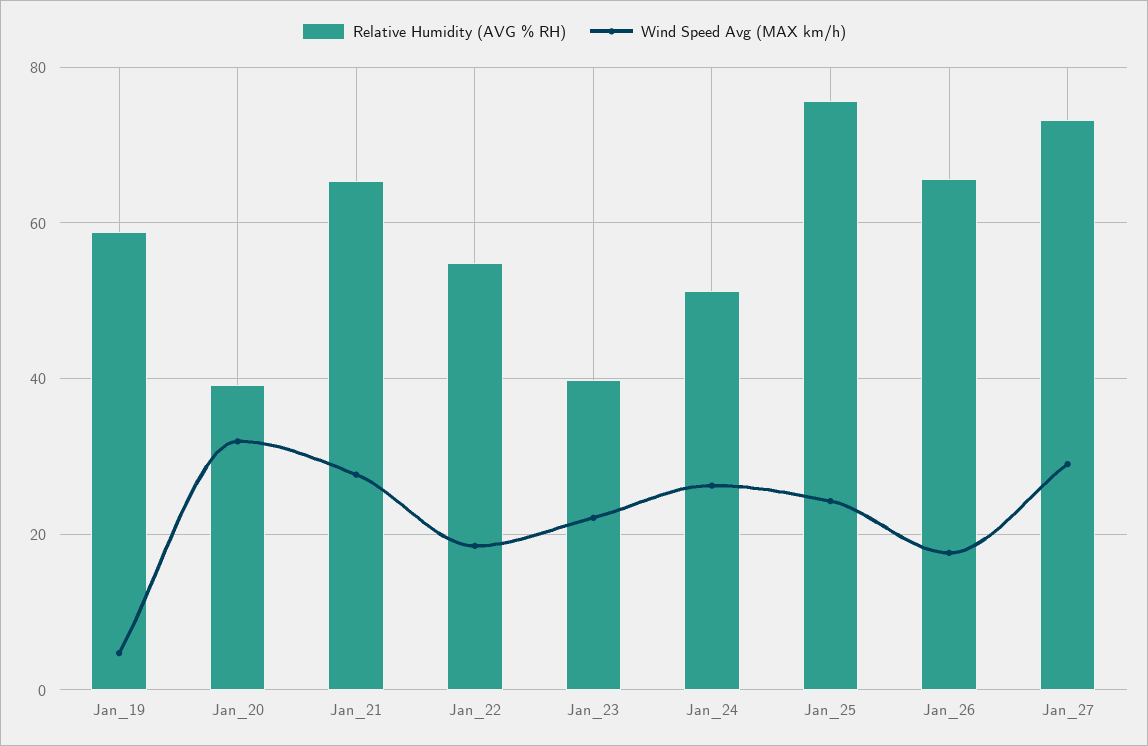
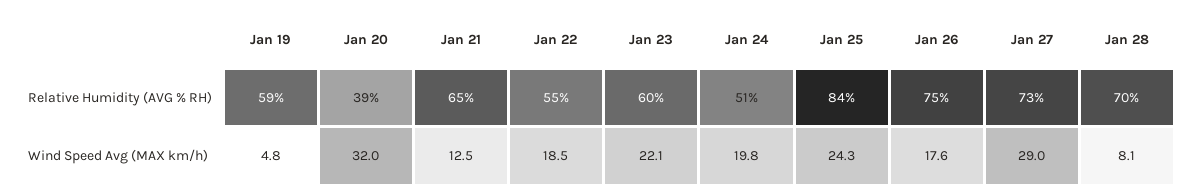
Wind Speed Avg (MAX km/h), Jan_21: 28 -> 12.5
Relative Humidity (AVG % RH), Jan_23: 40 -> 60
Wind Speed Avg (MAX km/h), Jan_24: 26 -> 19.8
Relative Humidity (AVG % RH), Jan_25: 76 -> 84
Relative Humidity (AVG % RH), Jan_26: 66 -> 75
Relative Humidity (AVG % RH), Jan 28: none -> 70
Wind Speed Avg (MAX km/h), Jan 28: none -> 8.1

